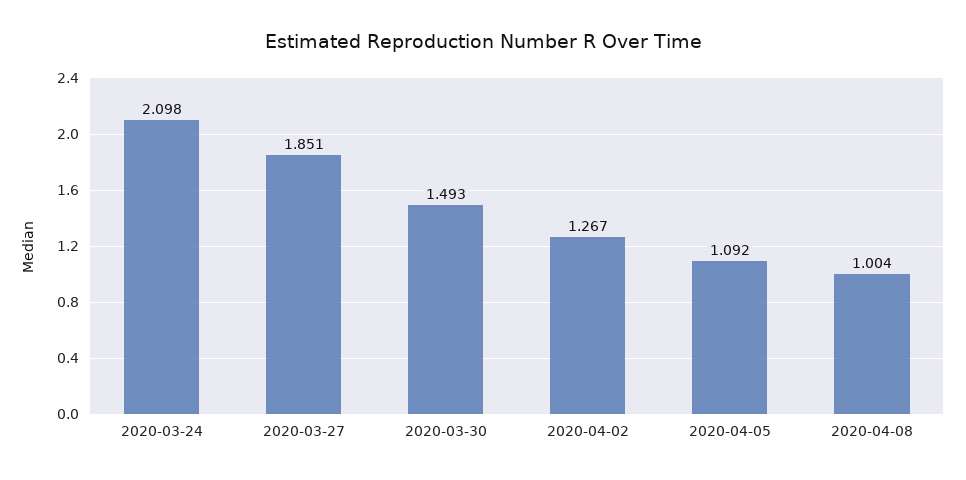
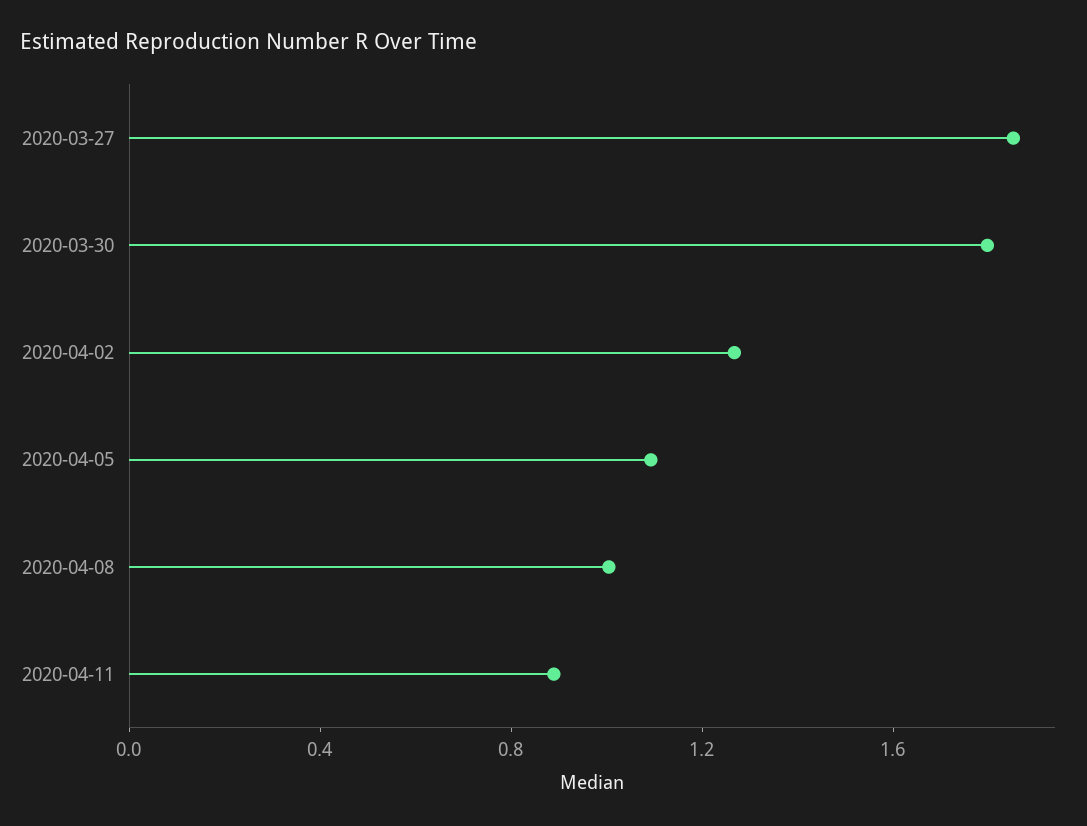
2020-03-24: 2.098 -> none
2020-03-30: 1.493 -> 1.8
2020-04-11: none -> 0.9

